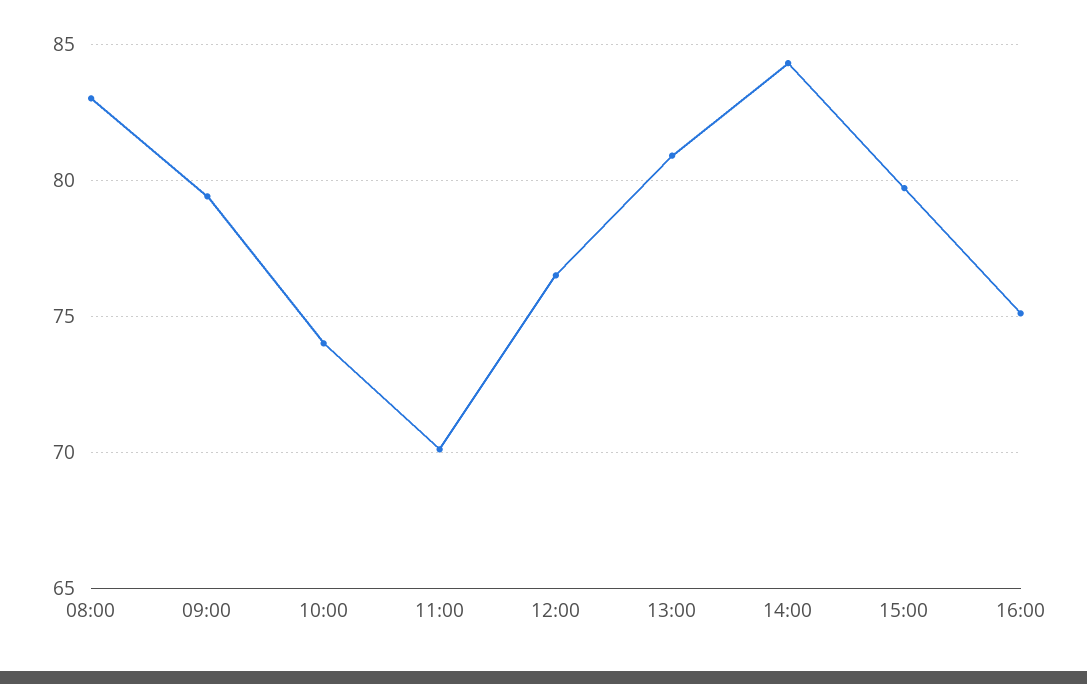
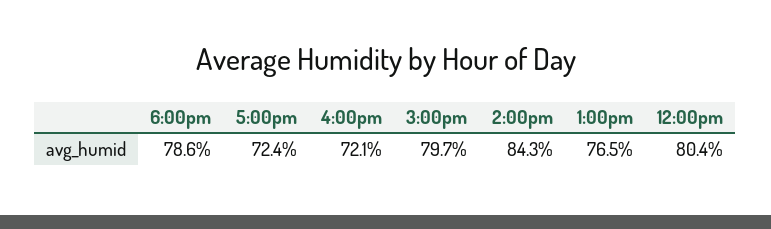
08:00: 83 -> none
09:00: 79.5 -> none
10:00: 74 -> none
11:00: 70 -> none
12:00: 76.5 -> 80.4
13:00: 81 -> 76.5
16:00: 75 -> 72.1
6:00pm: none -> 78.6
5:00pm: none -> 72.4

